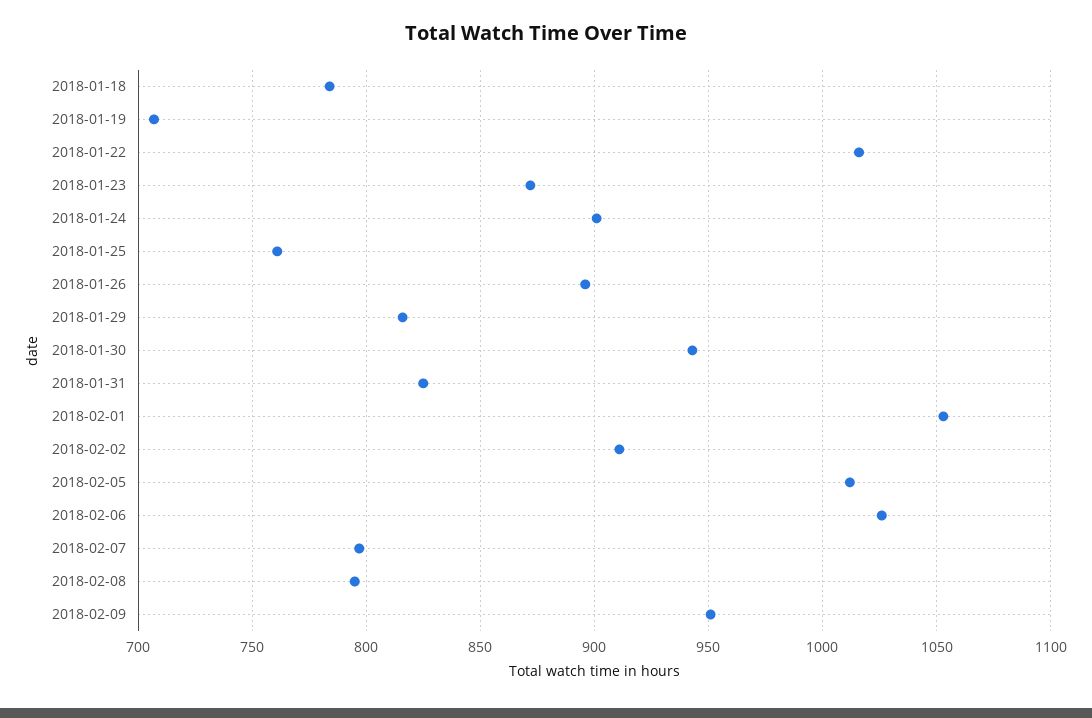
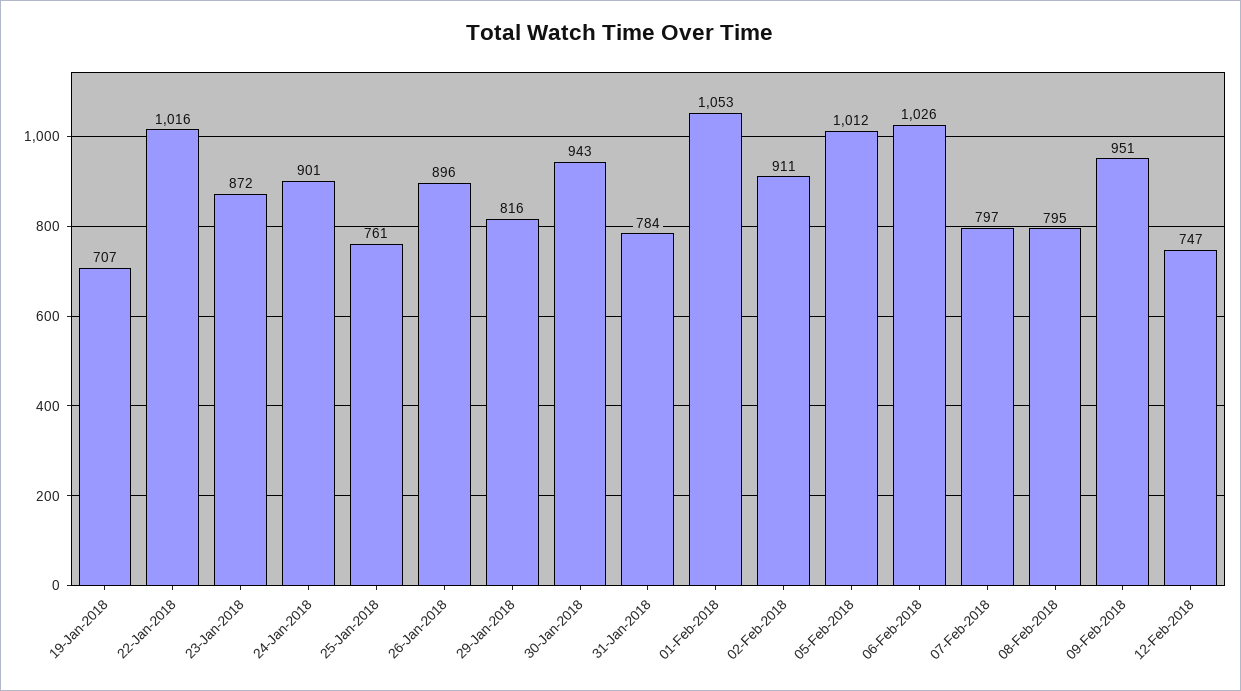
2018-01-18: 785 -> none
2018-01-31: 825 -> 784
12-Feb-2018: none -> 747

